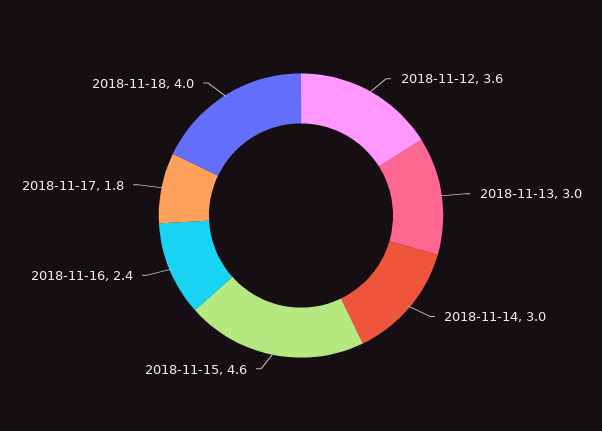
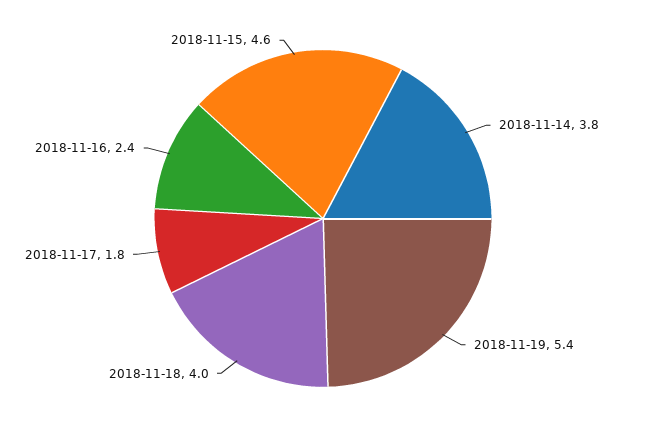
2018-11-12: 3.6 -> none
2018-11-13: 3 -> none
2018-11-14: 3 -> 3.8
2018-11-19: none -> 5.4

